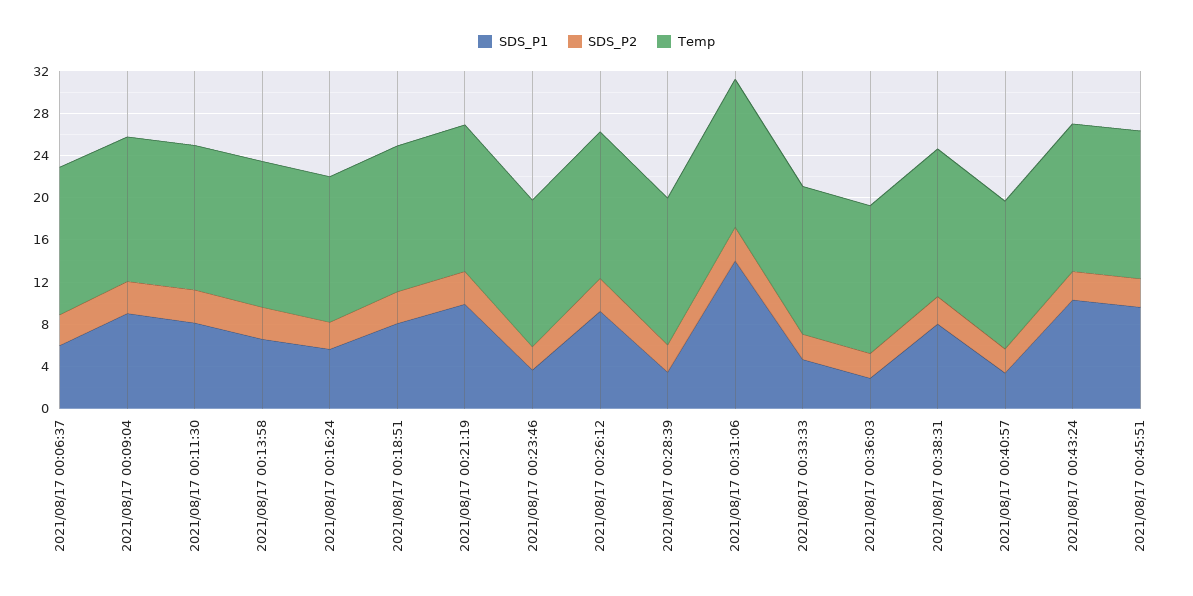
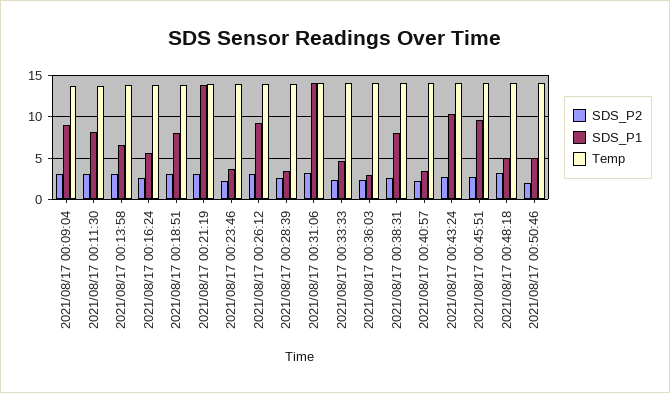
SDS_P1, 2021/08/17 00:06:37: 6 -> none
SDS_P2, 2021/08/17 00:06:37: 3 -> none
Temp, 2021/08/17 00:06:37: 14 -> none
SDS_P1, 2021/08/17 00:21:19: 10 -> 14
SDS_P2, 2021/08/17 00:48:18: none -> 3
SDS_P1, 2021/08/17 00:48:18: none -> 5
Temp, 2021/08/17 00:48:18: none -> 14
SDS_P2, 2021/08/17 00:50:46: none -> 2
SDS_P1, 2021/08/17 00:50:46: none -> 5
Temp, 2021/08/17 00:50:46: none -> 14

